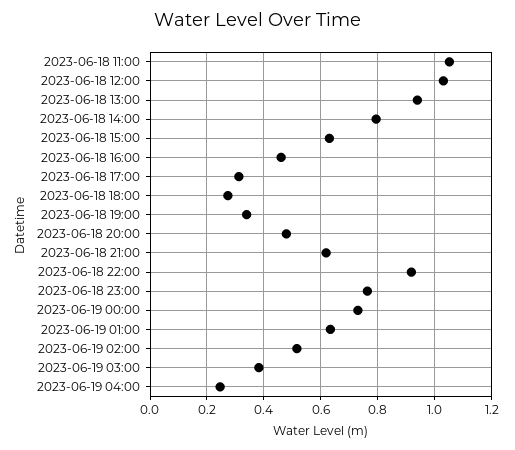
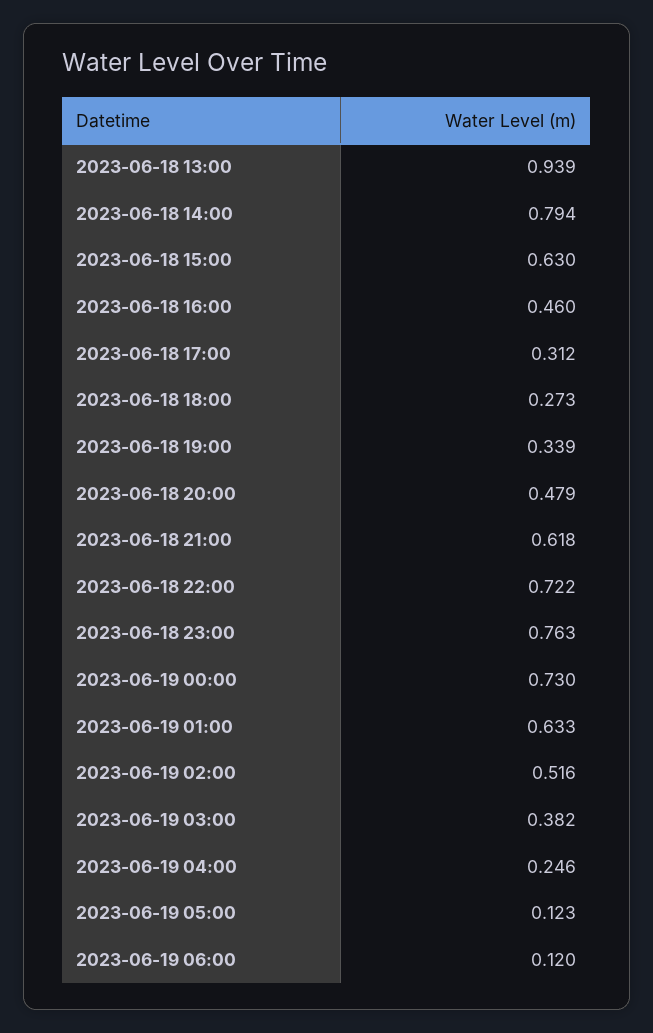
2023-06-18 11:00: 1.05 -> none
2023-06-18 12:00: 1.025 -> none
2023-06-18 22:00: 0.925 -> 0.722
2023-06-19 05:00: none -> 0.123
2023-06-19 06:00: none -> 0.12

